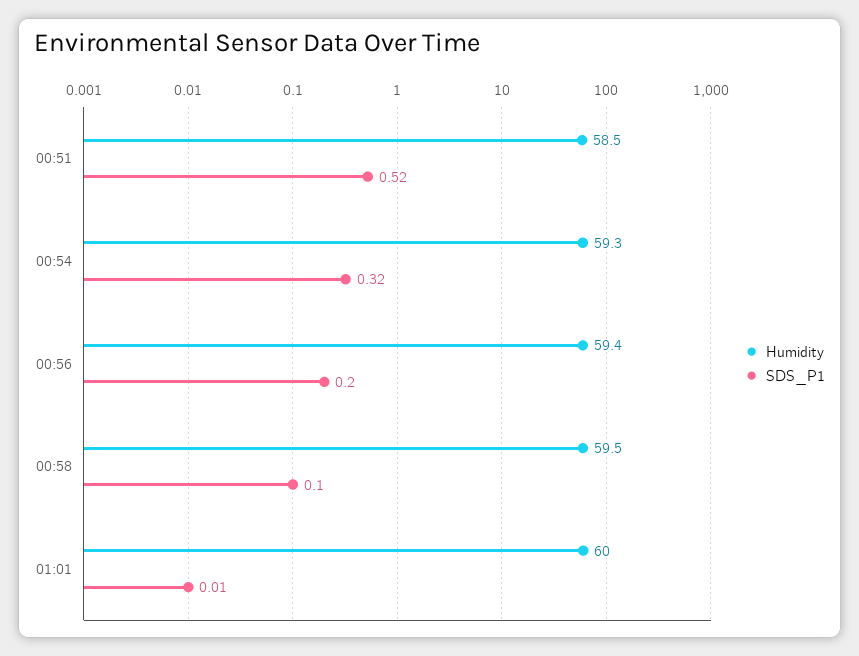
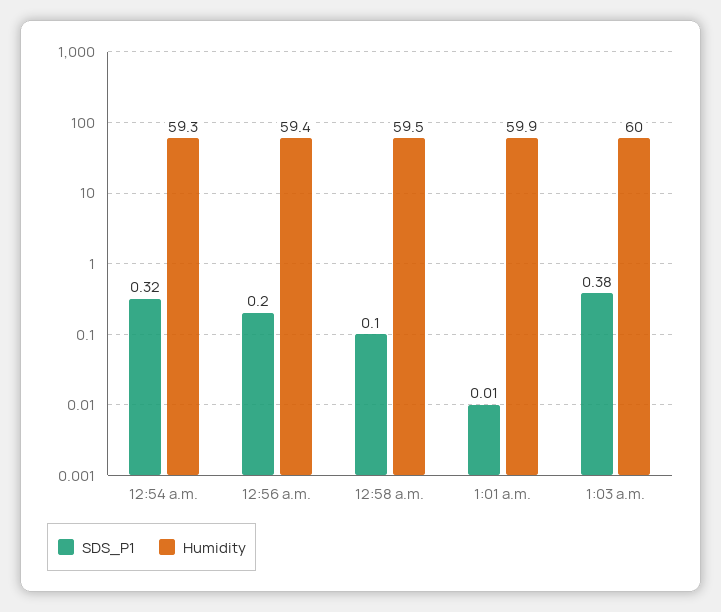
Humidity, 00:51: 58.5 -> none
SDS_P1, 00:51: 0.52 -> none
Humidity, 01:01: 60 -> 59.9
SDS_P1, 1:03 a.m.: none -> 0.38
Humidity, 1:03 a.m.: none -> 60

